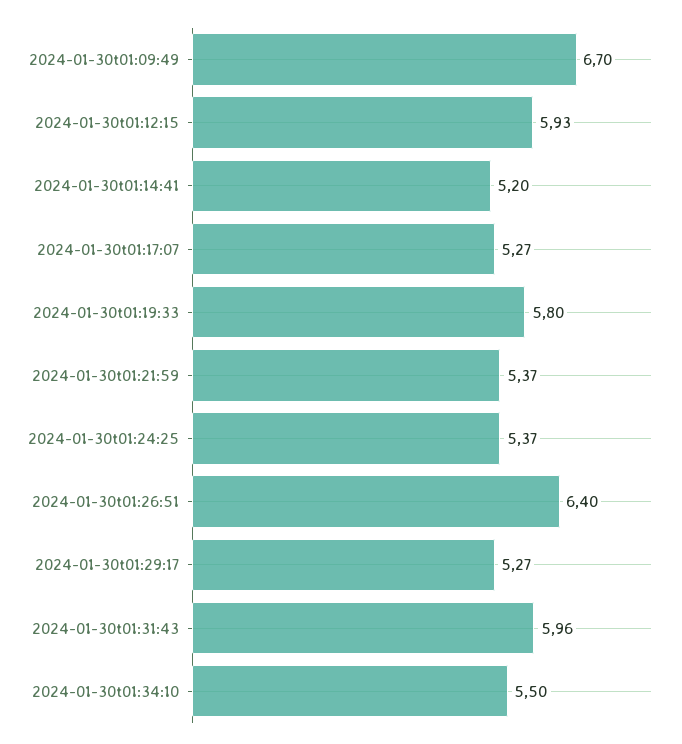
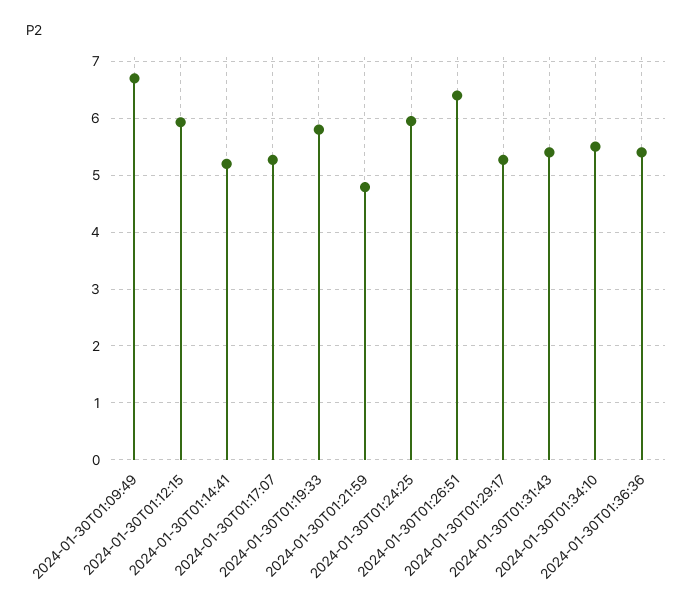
2024-01-30t01:21:59: 5.37 -> 4.8
2024-01-30t01:24:25: 5.37 -> 6
2024-01-30t01:31:43: 5.96 -> 5.4
2024-01-30T01:36:36: none -> 5.4

